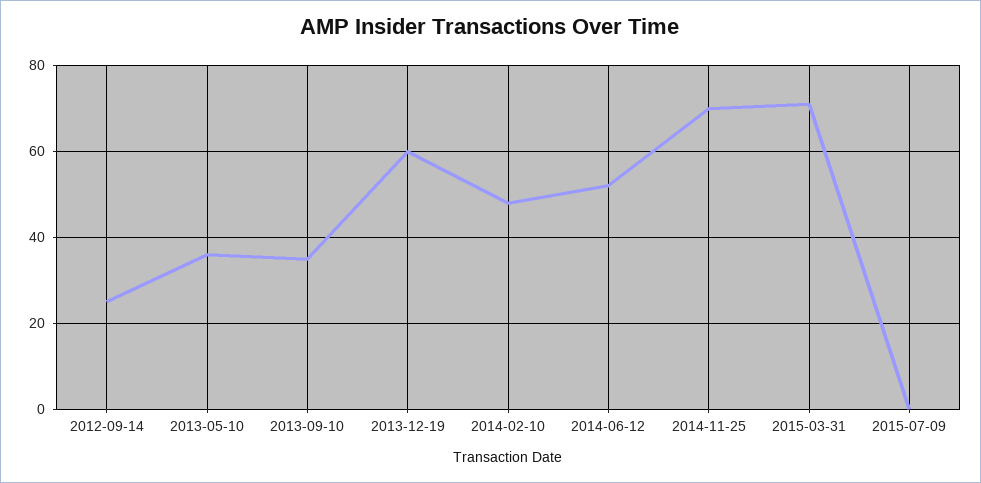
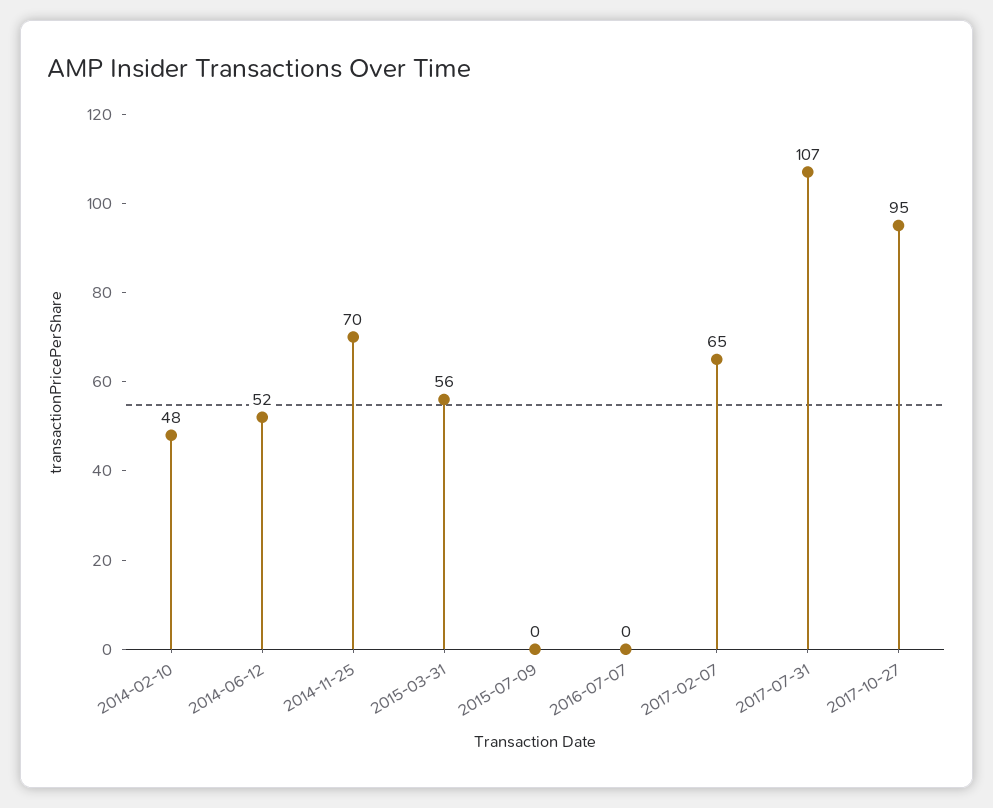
2012-09-14: 25 -> none
2013-05-10: 35 -> none
2013-09-10: 35 -> none
2013-12-19: 60 -> none
2015-03-31: 70 -> 56
2016-07-07: none -> 0
2017-02-07: none -> 65
2017-07-31: none -> 107
2017-10-27: none -> 95

